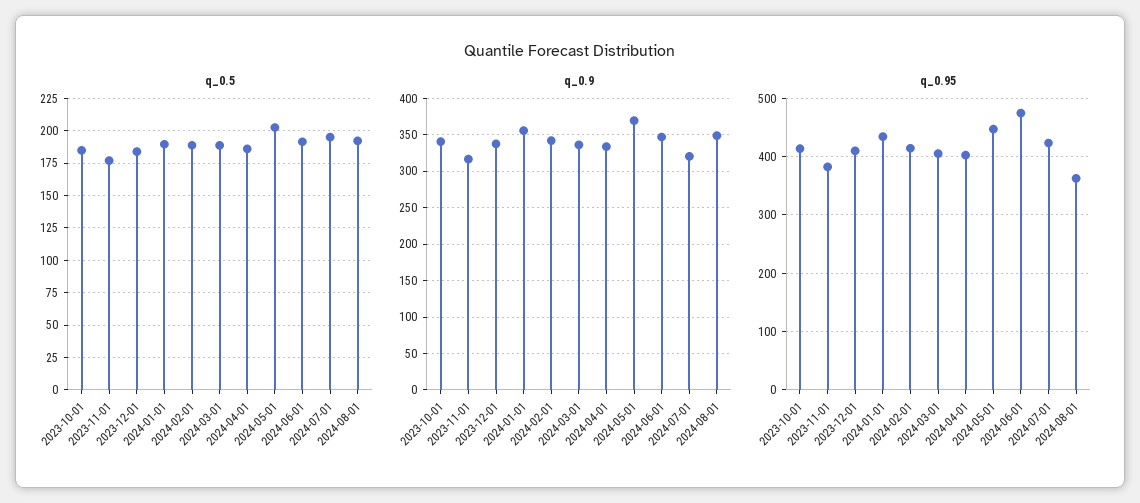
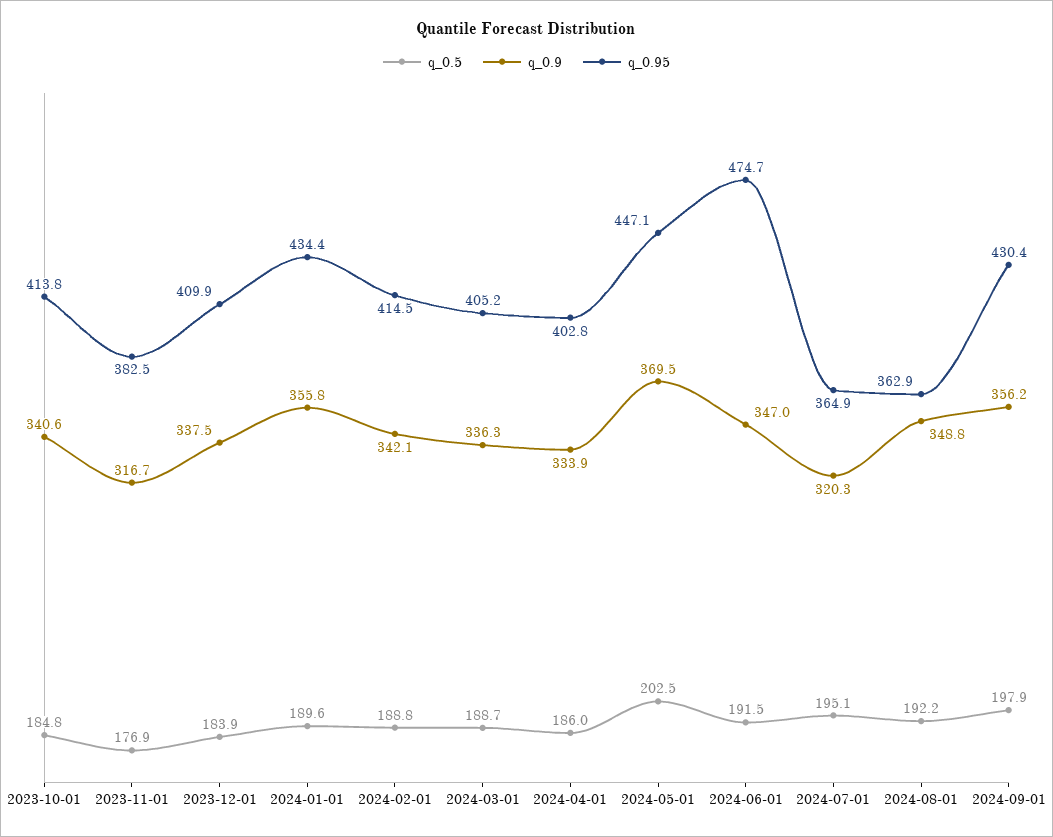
q_0.95, 2024-07-01: 420 -> 364.9
q_0.5, 2024-09-01: none -> 197.9
q_0.9, 2024-09-01: none -> 356.2
q_0.95, 2024-09-01: none -> 430.4

